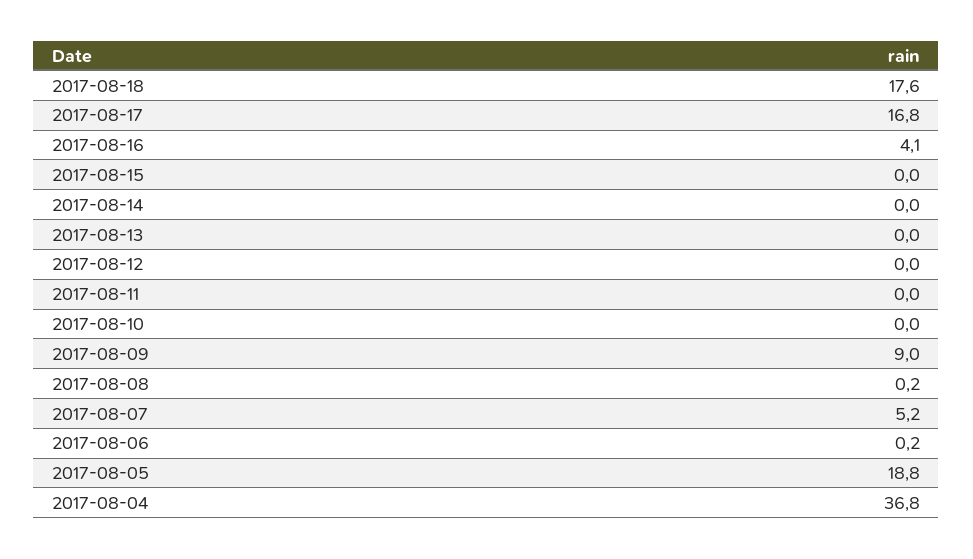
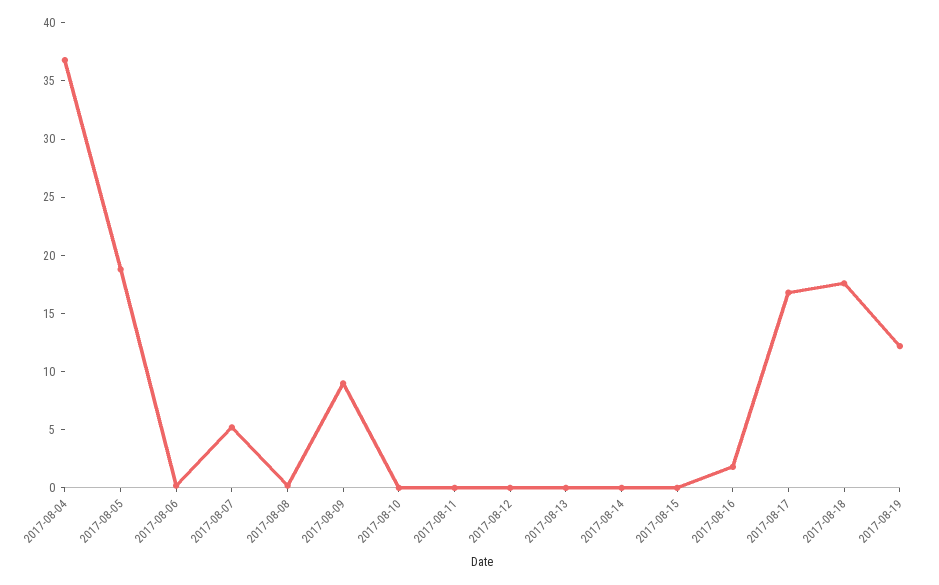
2017-08-16: 4.1 -> 2
2017-08-19: none -> 12

